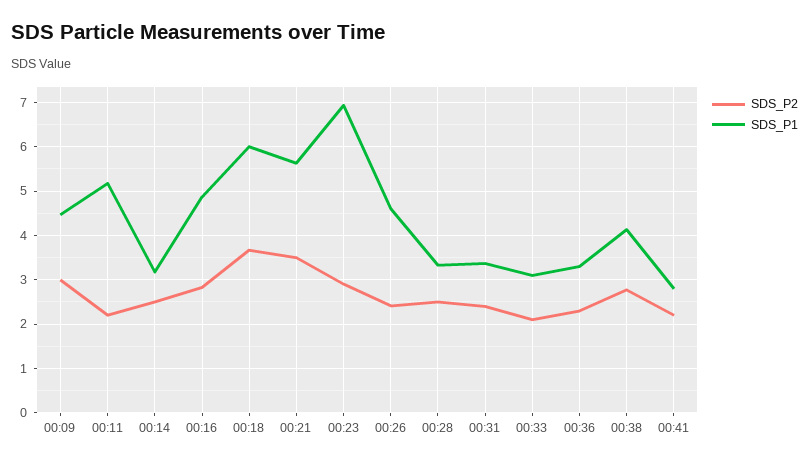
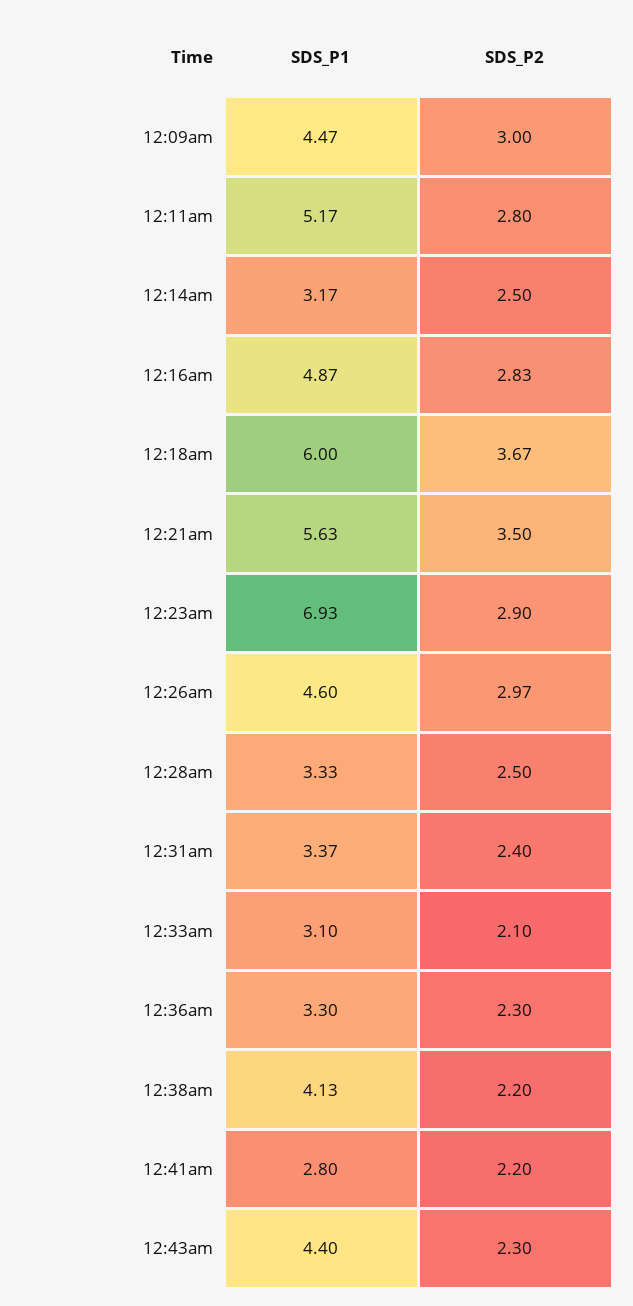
SDS_P2, 00:11: 2.2 -> 2.8
SDS_P2, 00:26: 2.4 -> 2.97
SDS_P2, 00:38: 2.8 -> 2.2
SDS_P1, 12:43am: none -> 4.4
SDS_P2, 12:43am: none -> 2.3

